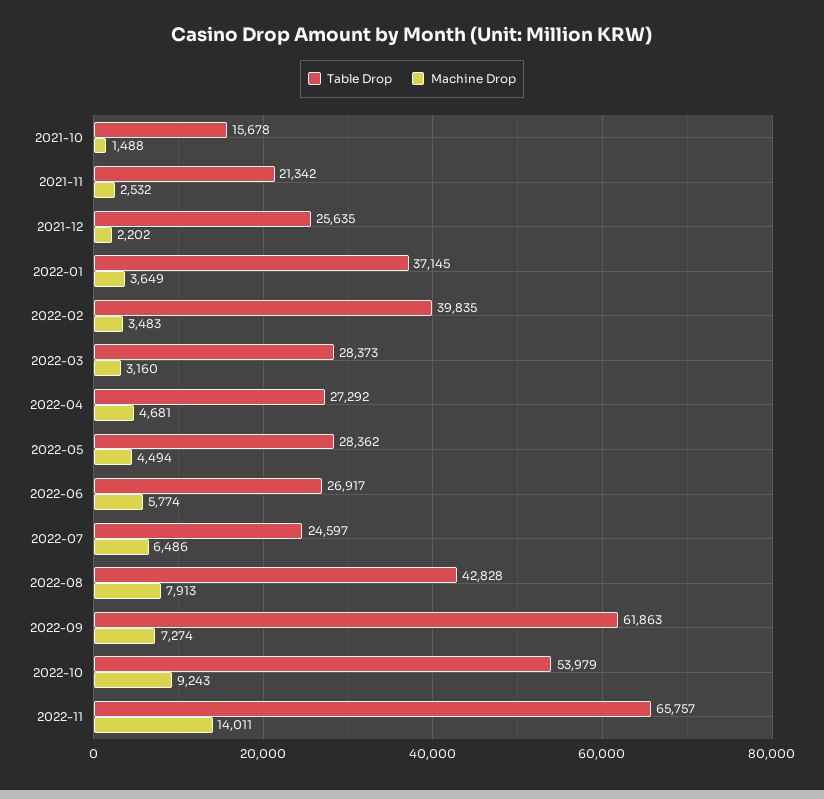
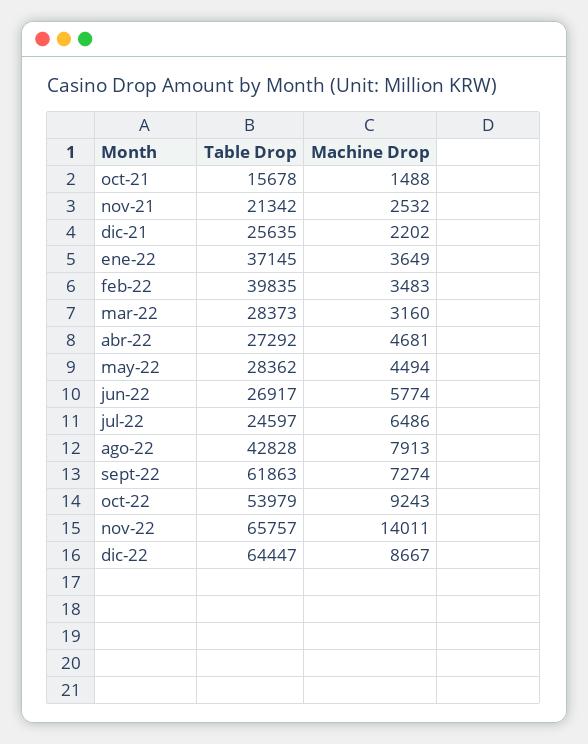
Table Drop, dic-22: none -> 64447
Machine Drop, dic-22: none -> 8667

